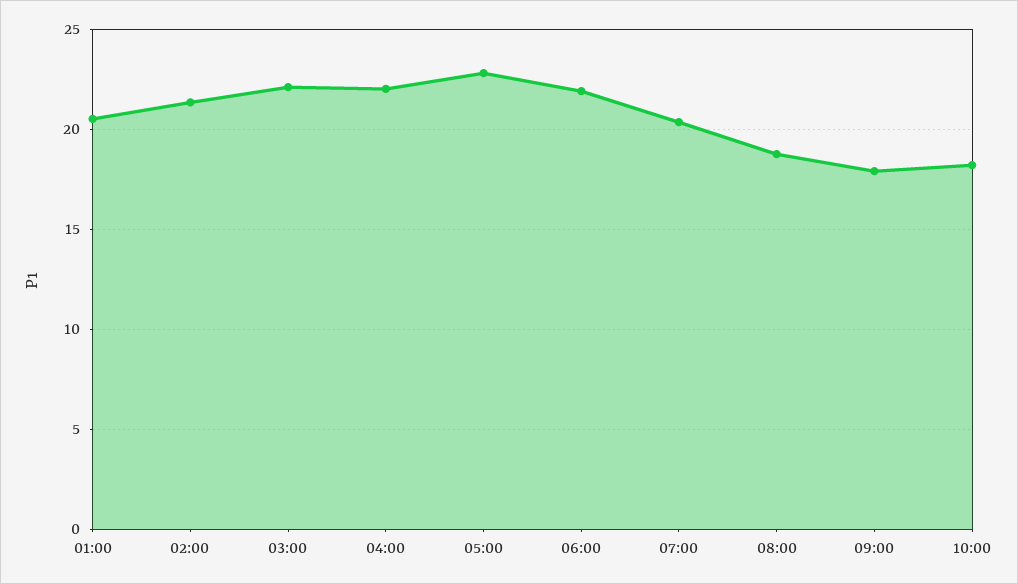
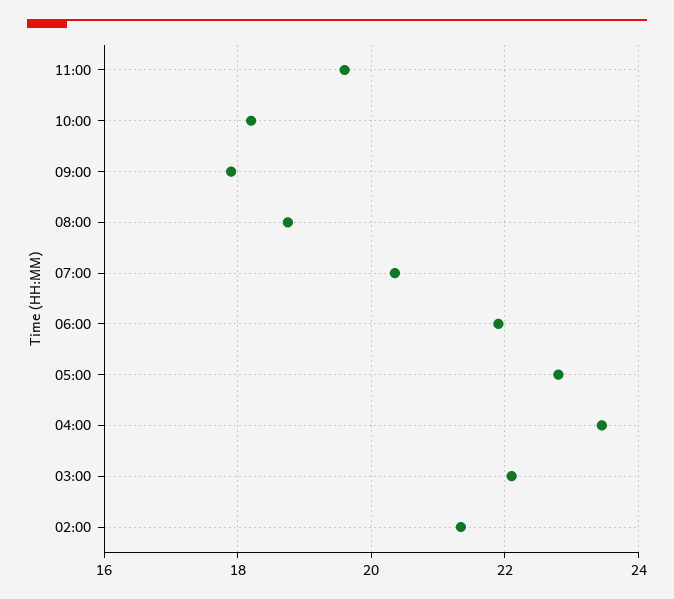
01:00: 20.5 -> none
04:00: 22 -> 23.4
11:00: none -> 19.6

